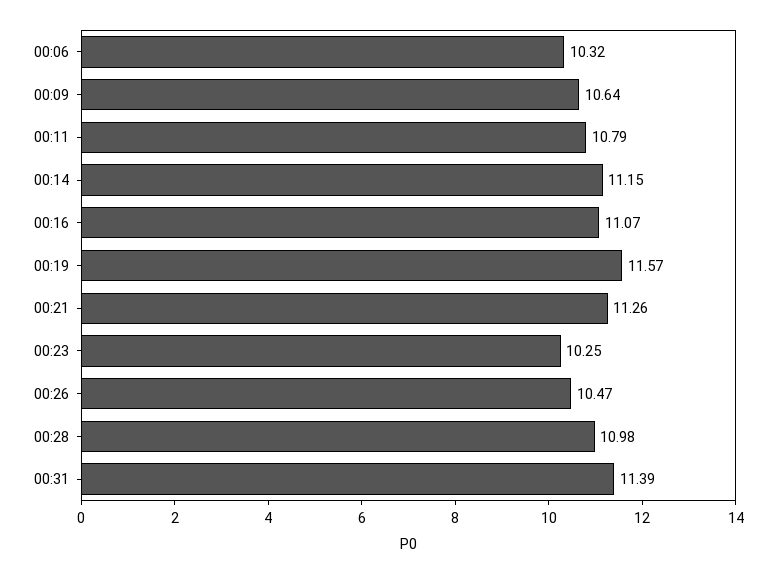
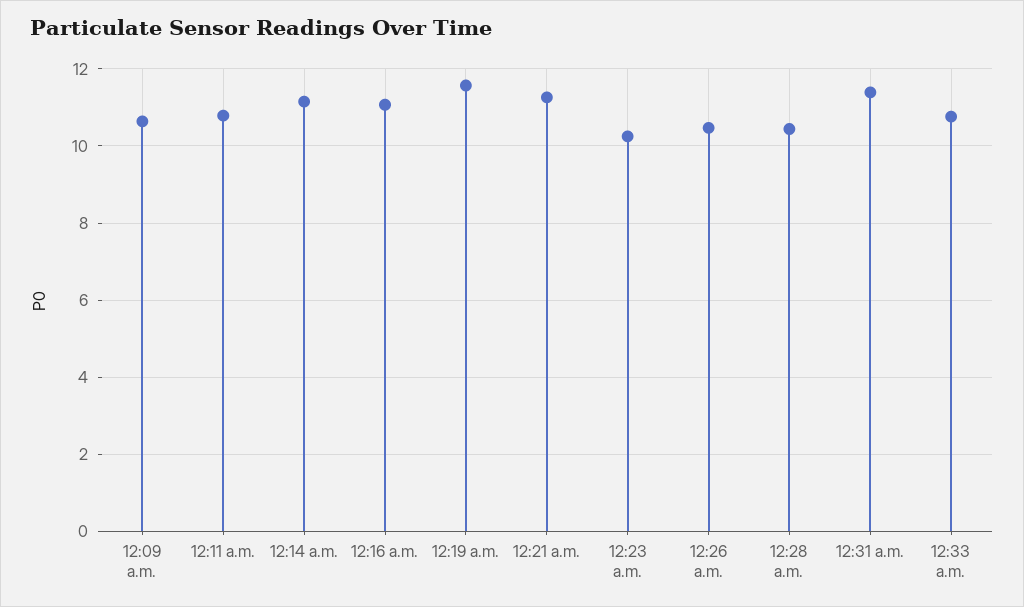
00:06: 10.32 -> none
00:28: 10.98 -> 10.4
12:33 a.m.: none -> 10.8

